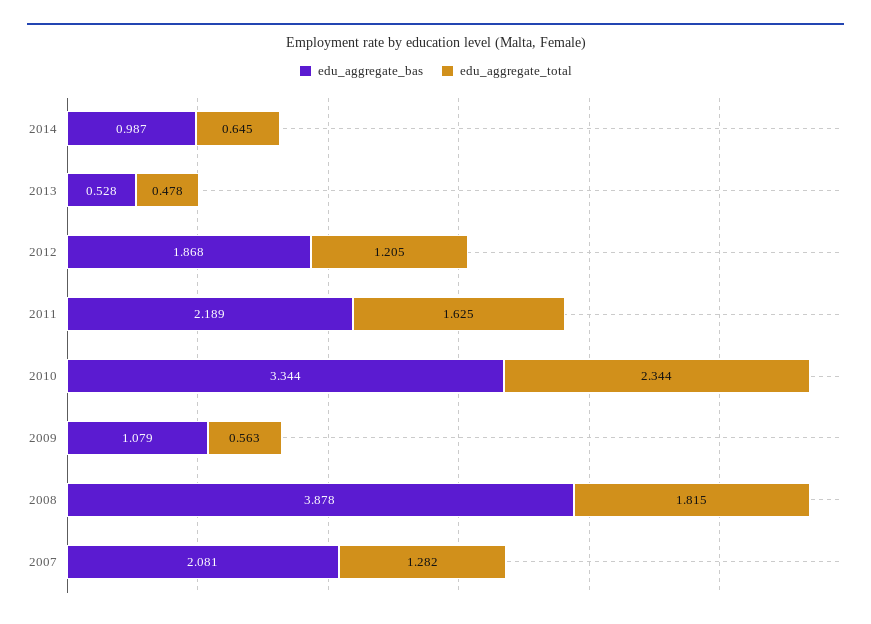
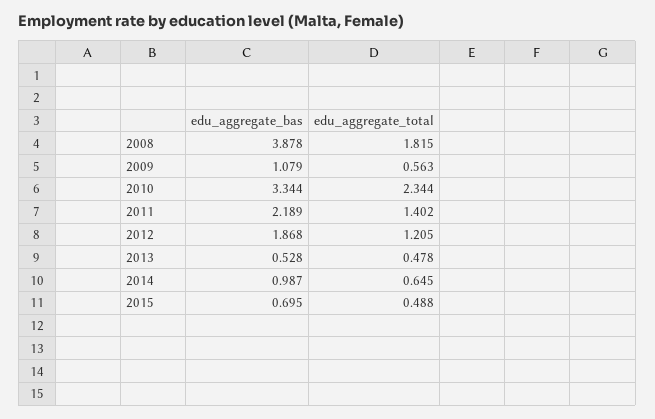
edu_aggregate_total, 2011: 1.625 -> 1.402
edu_aggregate_bas, 2007: 2.081 -> none
edu_aggregate_total, 2007: 1.282 -> none
edu_aggregate_bas, 2015: none -> 0.695
edu_aggregate_total, 2015: none -> 0.488

